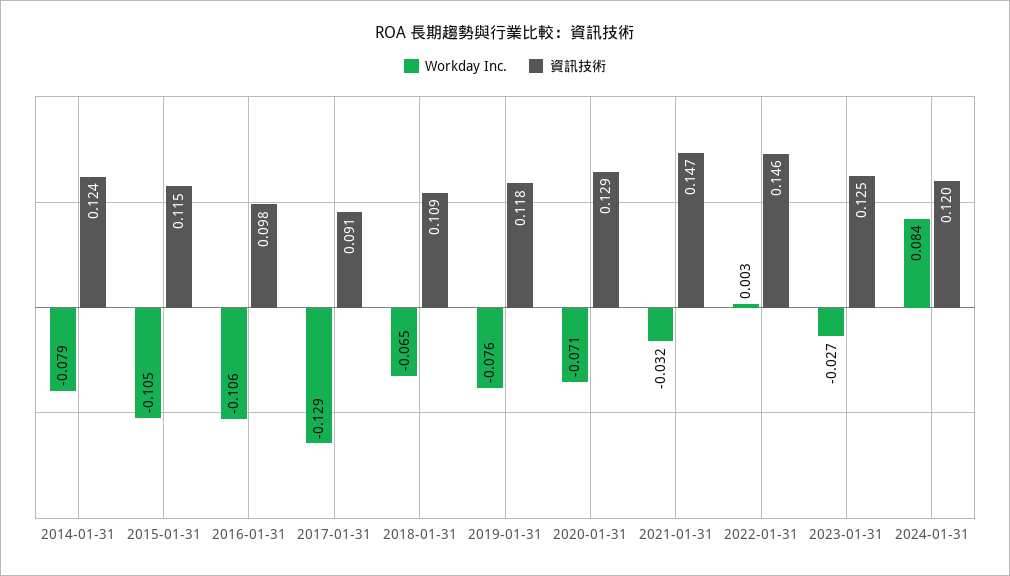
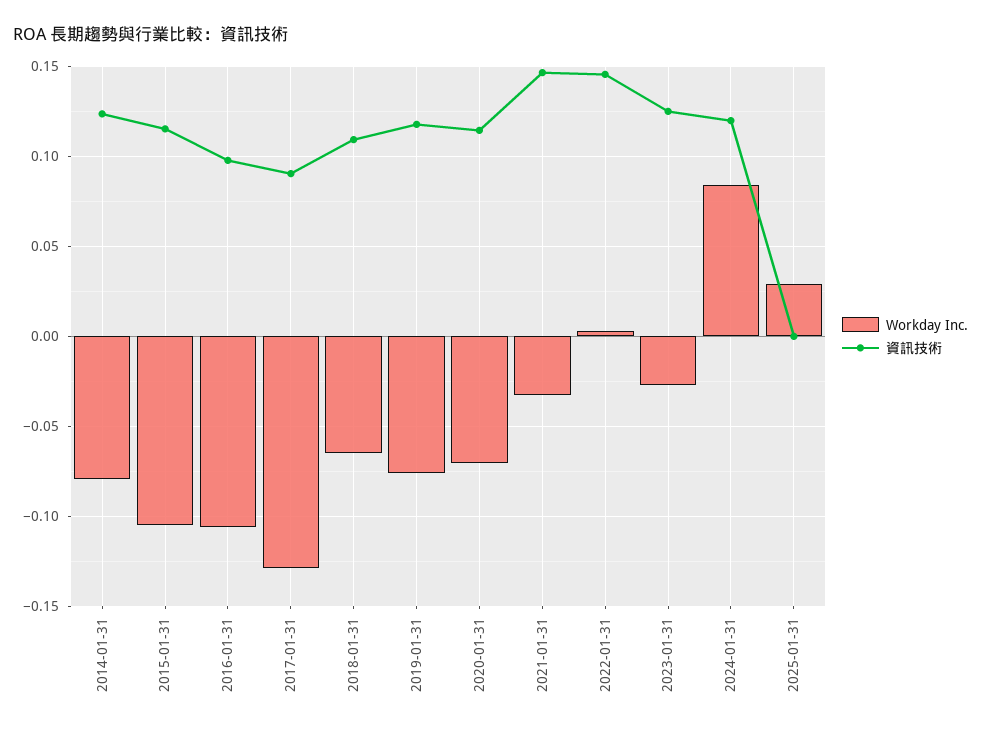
資訊技術, 2020-01-31: 0.129 -> 0.115
Workday Inc., 2025-01-31: none -> 0.03
資訊技術, 2025-01-31: none -> 0

